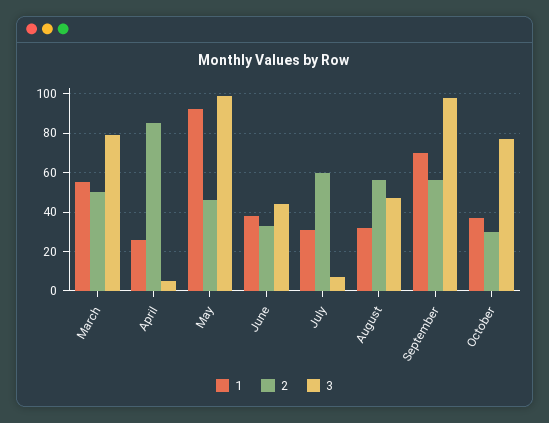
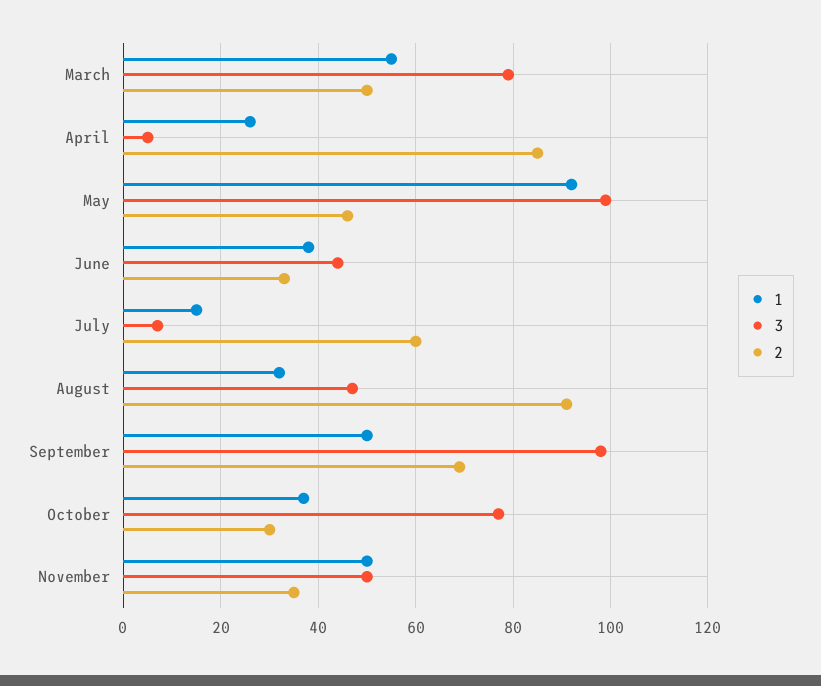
1, July: 30 -> 15
2, August: 55 -> 90
1, September: 70 -> 50
2, September: 55 -> 70
1, November: none -> 50
3, November: none -> 50
2, November: none -> 35

